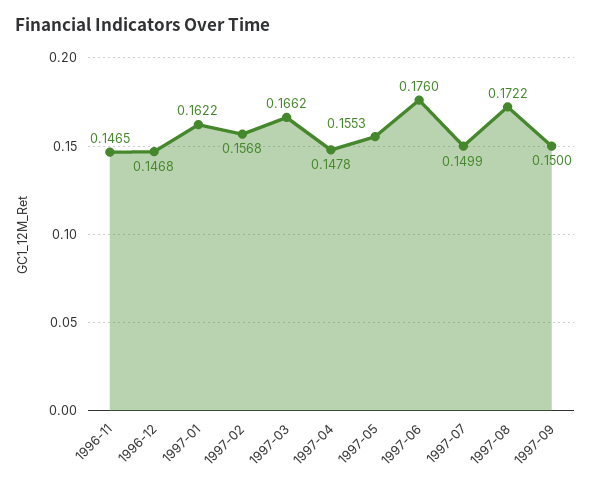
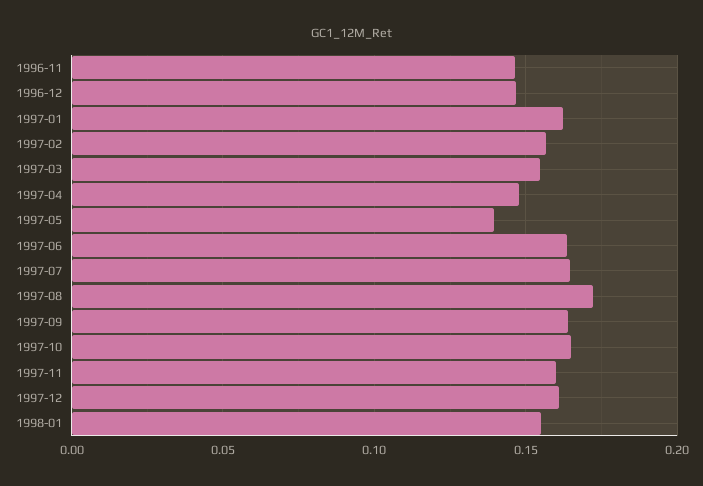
1997-03: 0.1662 -> 0.155
1997-05: 0.1553 -> 0.14
1997-06: 0.176 -> 0.165
1997-07: 0.1499 -> 0.165
1997-09: 0.15 -> 0.165
1997-10: none -> 0.165
1997-11: none -> 0.16
1997-12: none -> 0.16
1998-01: none -> 0.155

